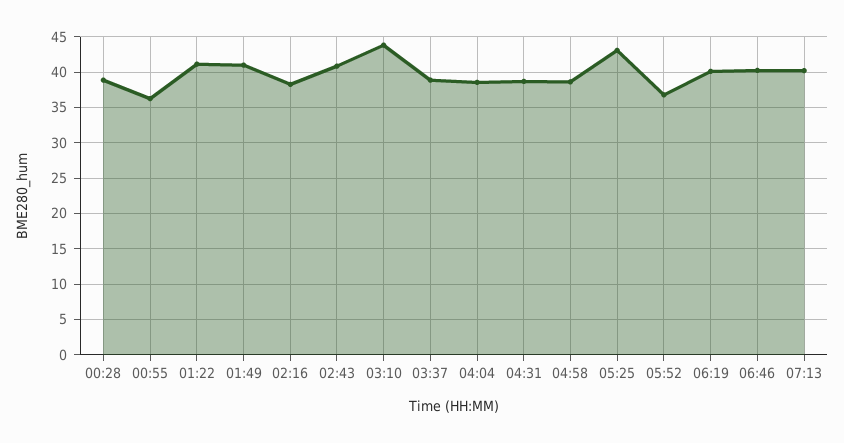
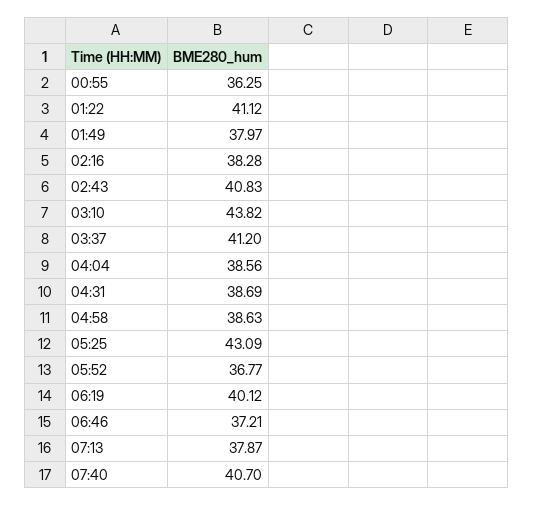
00:28: 39 -> none
01:49: 41 -> 37.97
03:37: 39 -> 41.2
06:46: 40 -> 37.21
07:13: 40 -> 37.87
07:40: none -> 40.7

